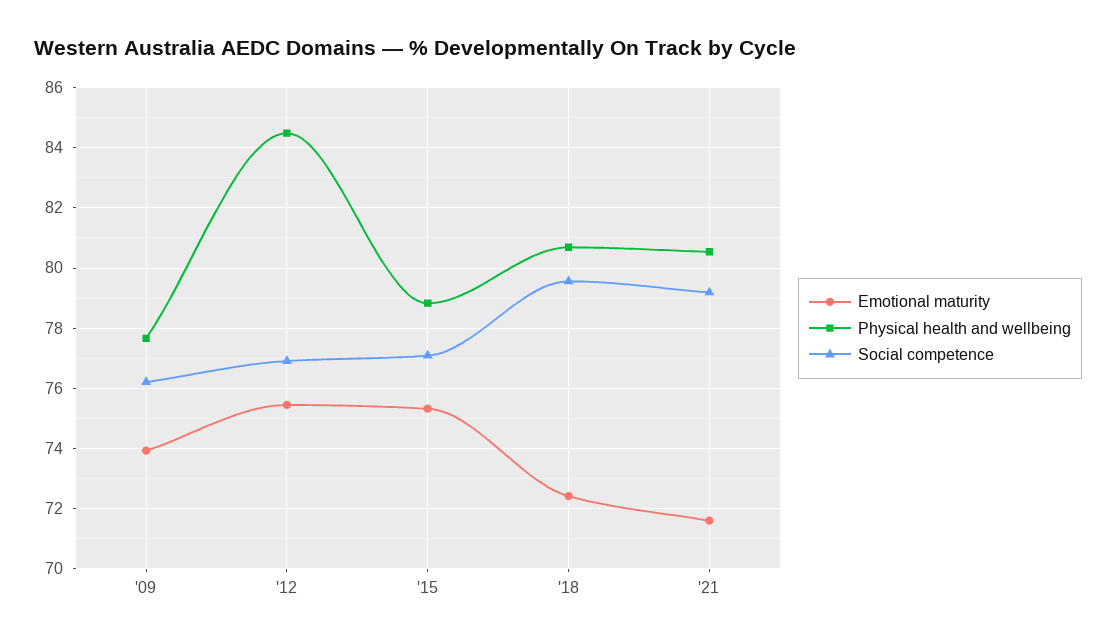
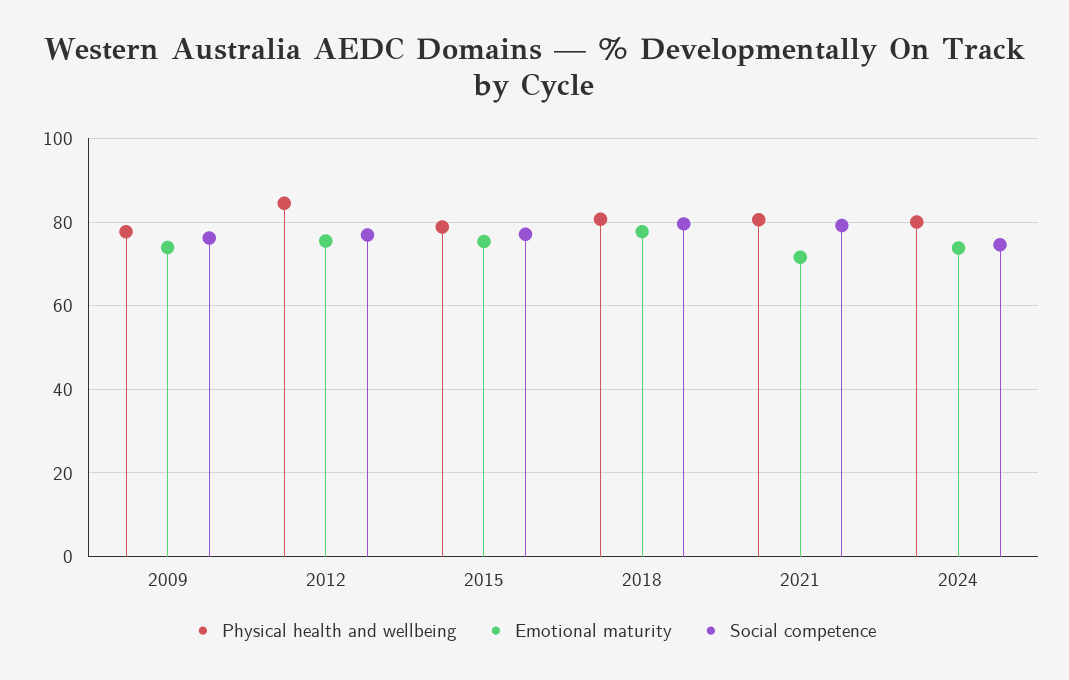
Emotional maturity, '18: 72.4 -> 78
Physical health and wellbeing, 2024: none -> 80
Emotional maturity, 2024: none -> 74
Social competence, 2024: none -> 74

